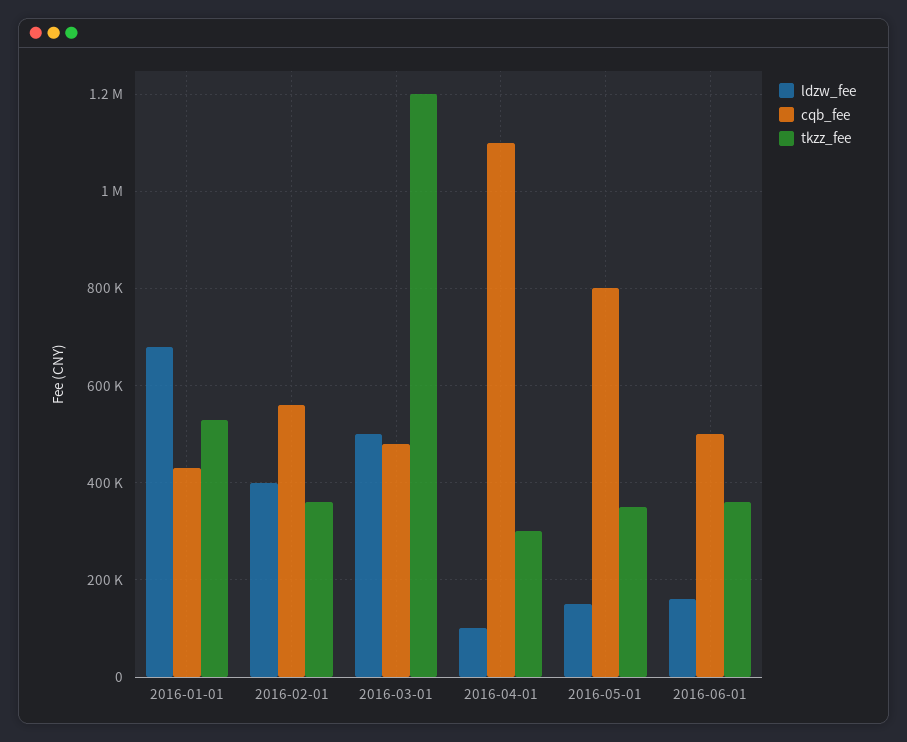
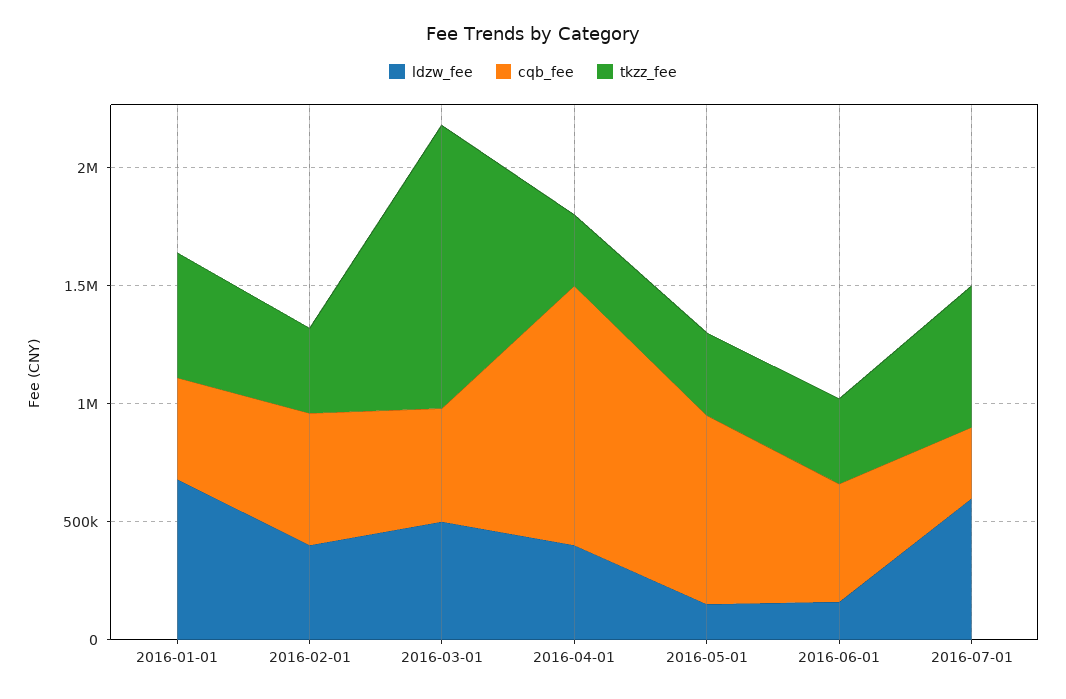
ldzw_fee, 2016-04-01: 100000 -> 400000
ldzw_fee, 2016-07-01: none -> 600000
cqb_fee, 2016-07-01: none -> 300000
tkzz_fee, 2016-07-01: none -> 600000

